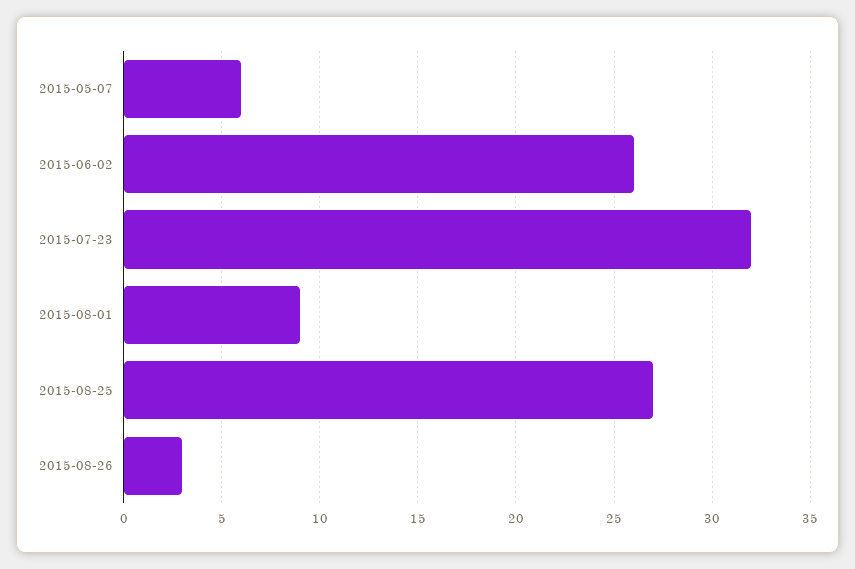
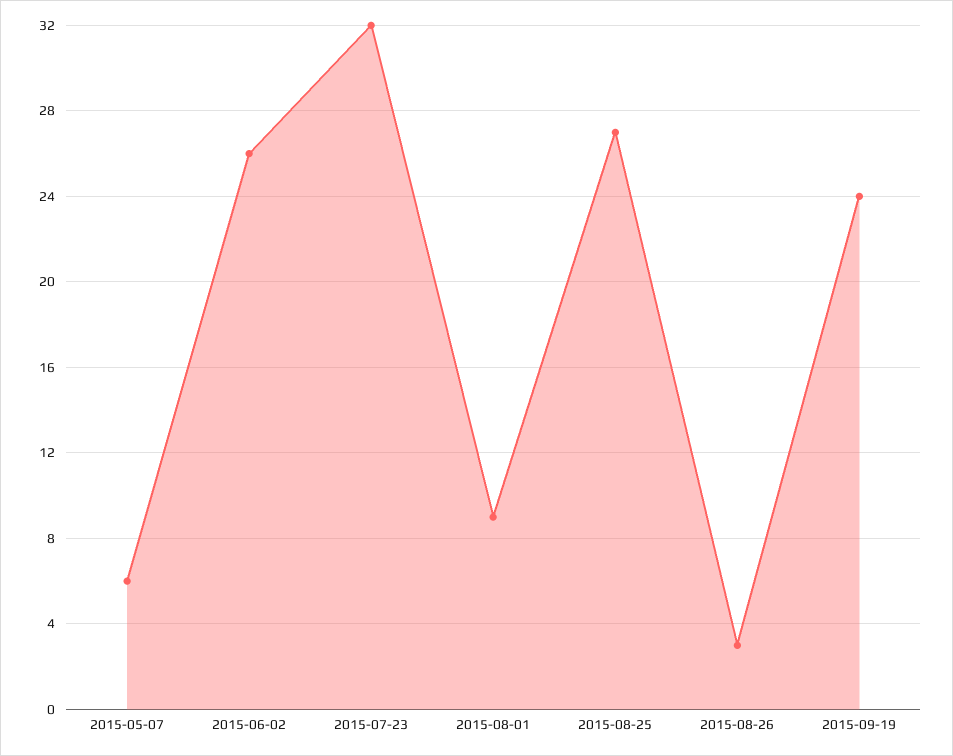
2015-09-19: none -> 24

